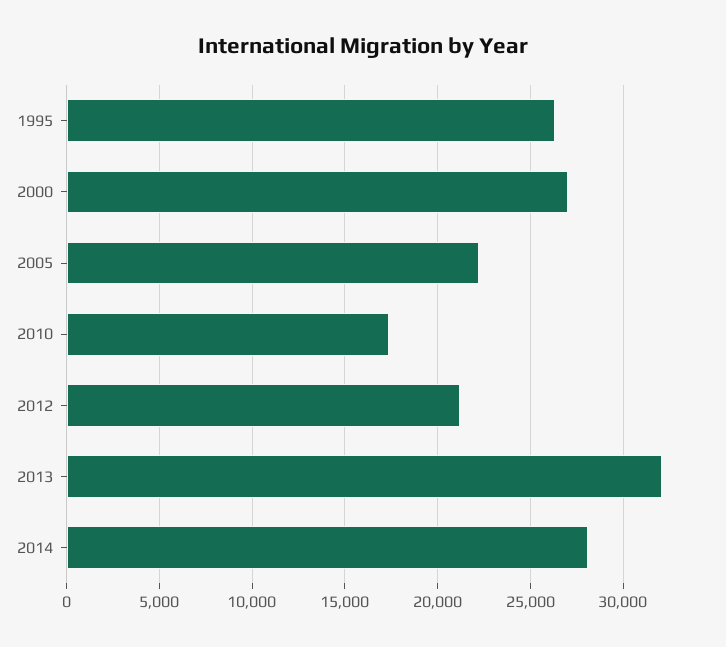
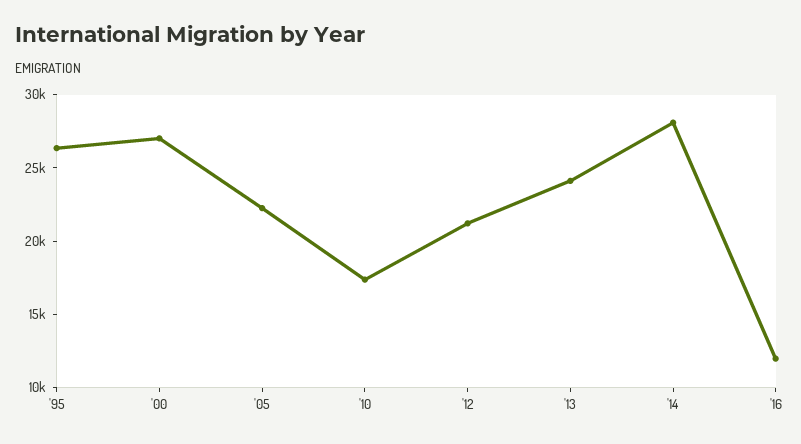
2013: 32000 -> 24000
'16: none -> 12000

